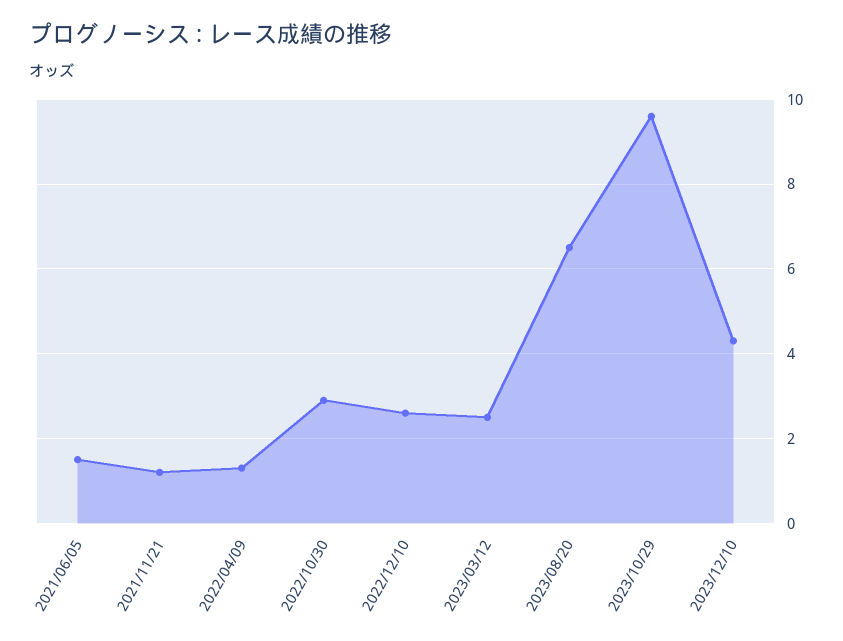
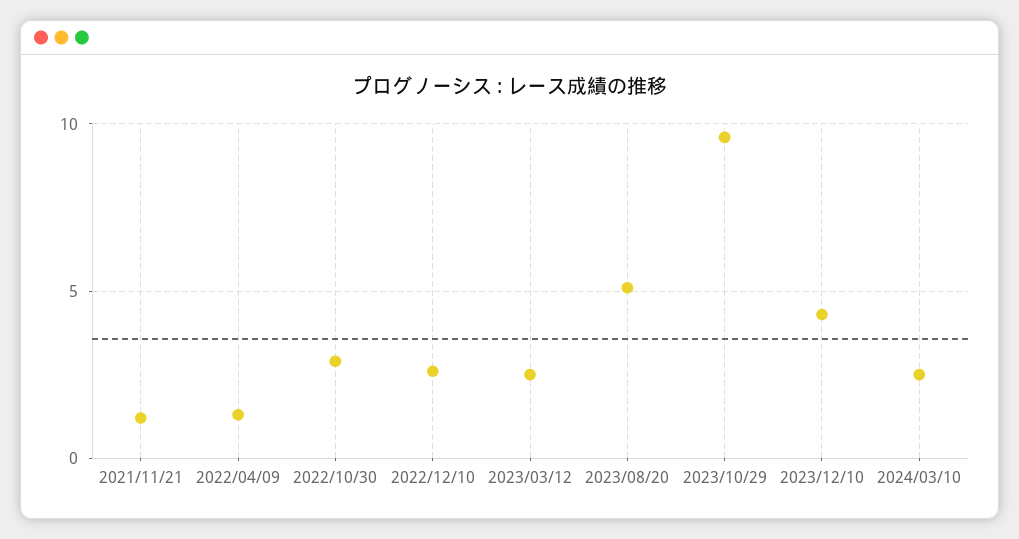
2021/06/05: 1.5 -> none
2023/08/20: 6.5 -> 5
2024/03/10: none -> 2.5

